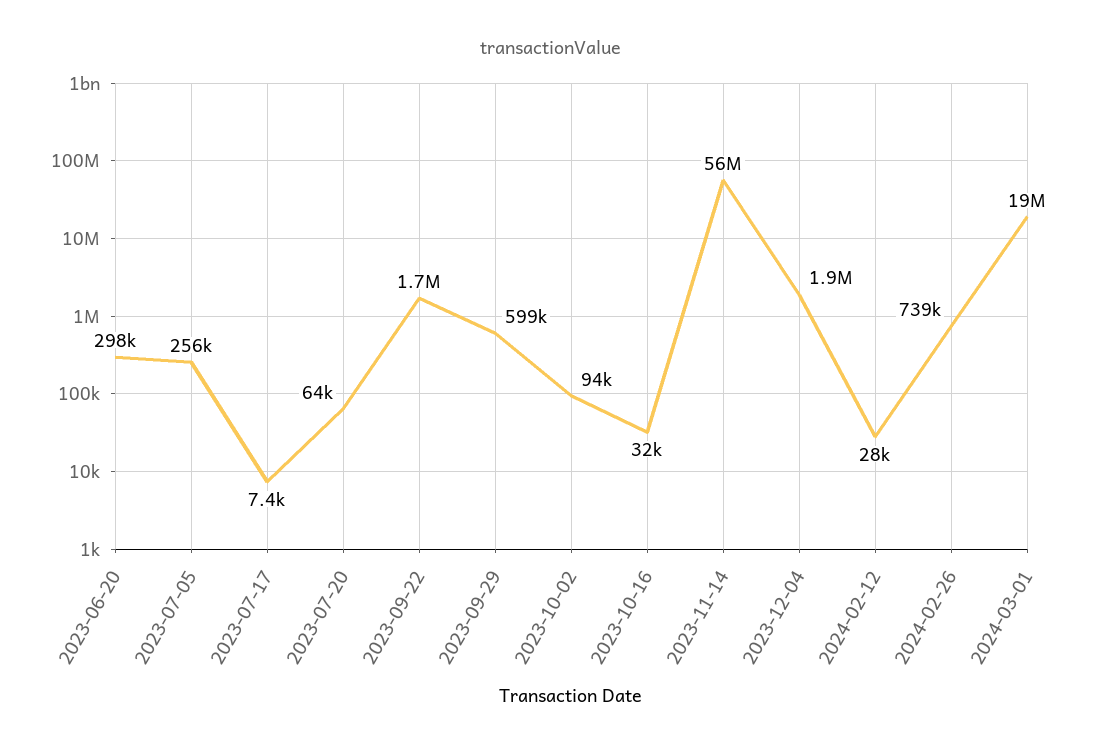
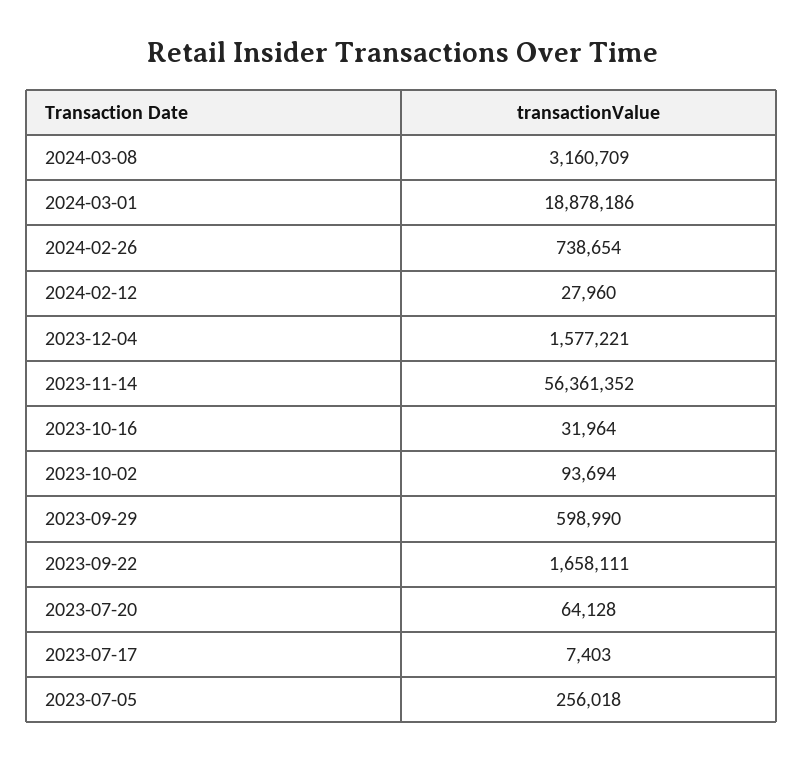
2023-06-20: 298000 -> none
2023-12-04: 1900000 -> 1577221
2024-03-08: none -> 3160709

